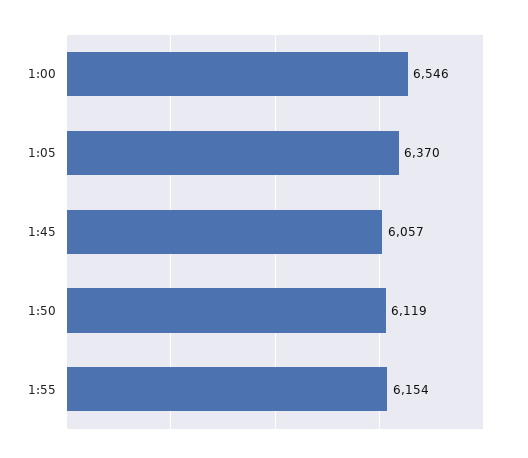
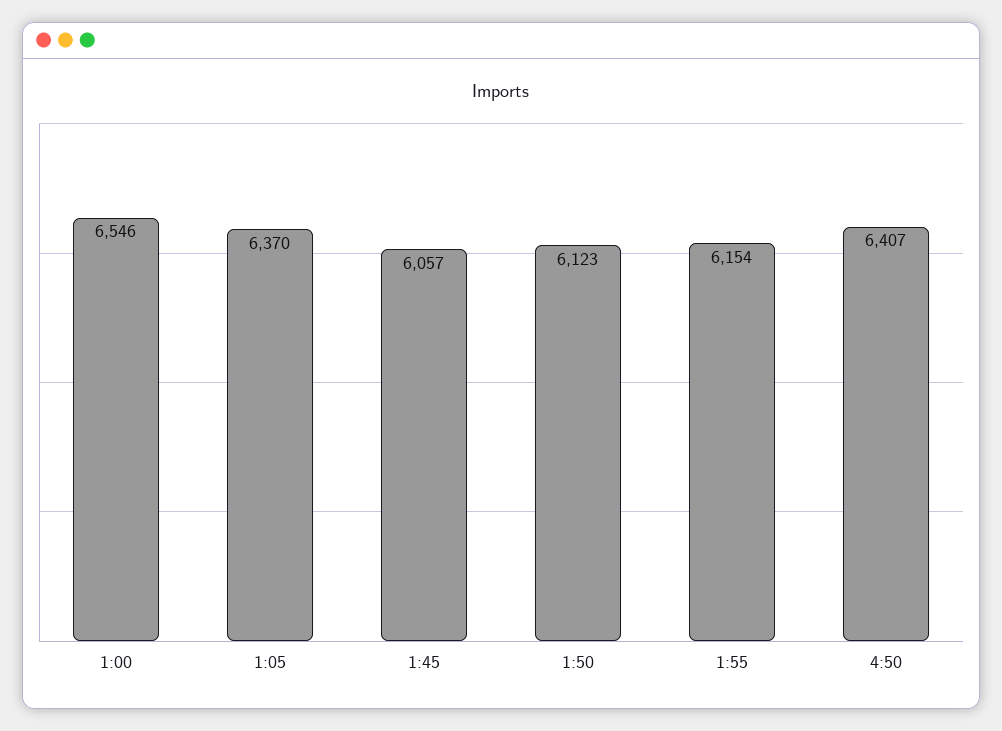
1:50: 6119 -> 6123
4:50: none -> 6407

